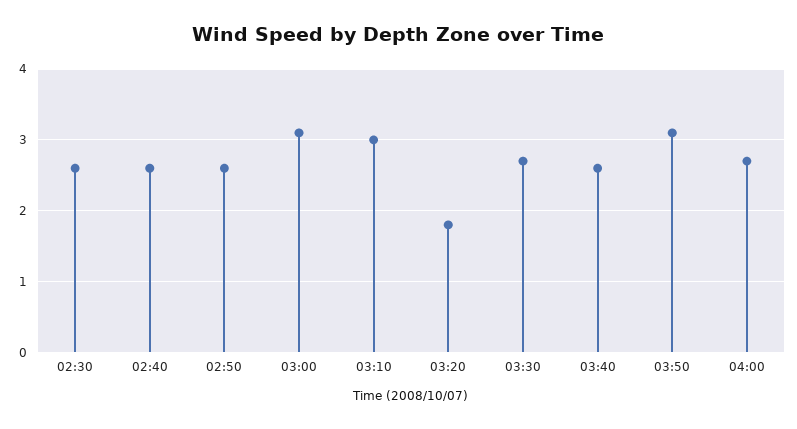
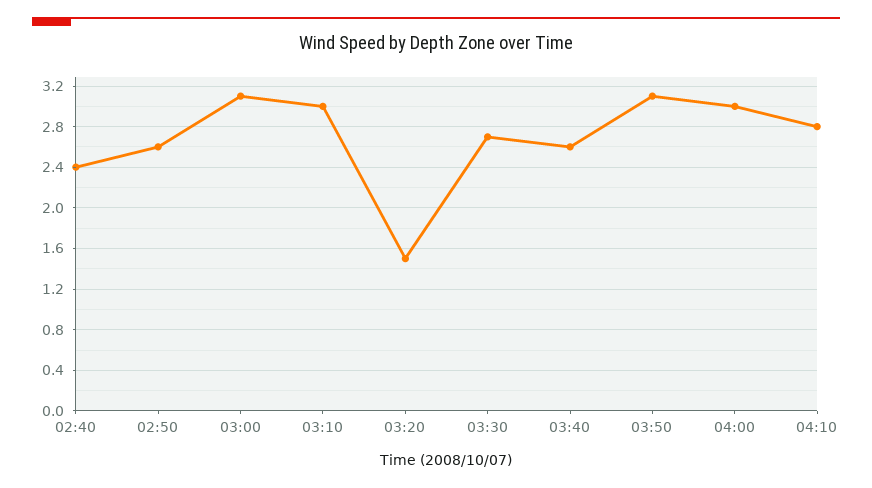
02:30: 2.6 -> none
02:40: 2.6 -> 2.4
03:20: 1.8 -> 1.5
04:00: 2.7 -> 3
04:10: none -> 2.8

